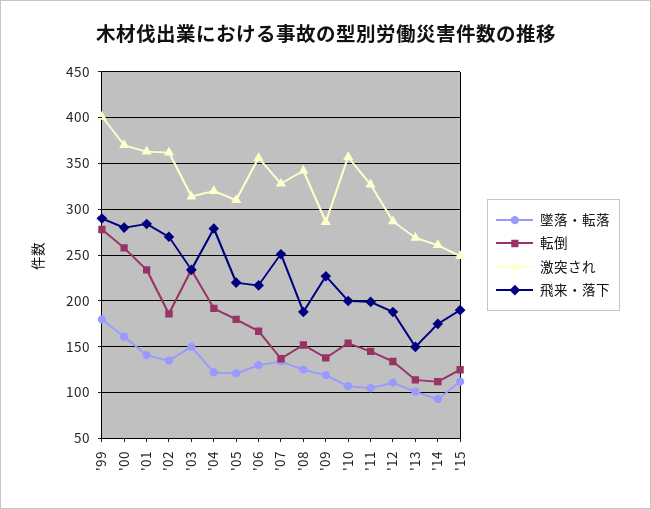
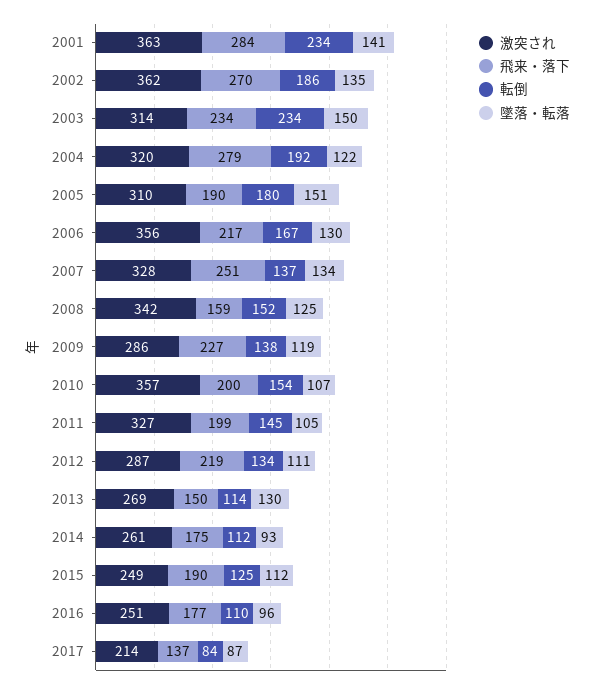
墜落・転落, '99: 180 -> none
転倒, '99: 280 -> none
激突され, '99: 400 -> none
飛来・落下, '99: 290 -> none
墜落・転落, '00: 160 -> none
転倒, '00: 260 -> none
激突され, '00: 370 -> none
飛来・落下, '00: 280 -> none
墜落・転落, '05: 120 -> 151
飛来・落下, '05: 220 -> 190
飛来・落下, '08: 190 -> 159
飛来・落下, '12: 190 -> 219
墜落・転落, '13: 100 -> 130
激突され, 2016: none -> 251
飛来・落下, 2016: none -> 177
転倒, 2016: none -> 110
墜落・転落, 2016: none -> 96
激突され, 2017: none -> 214
飛来・落下, 2017: none -> 137
転倒, 2017: none -> 84
墜落・転落, 2017: none -> 87

